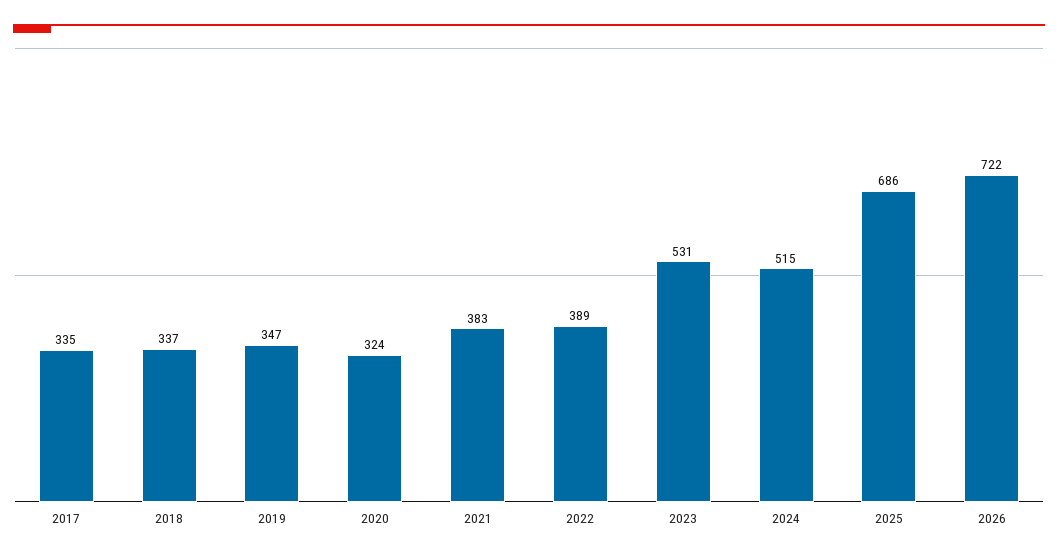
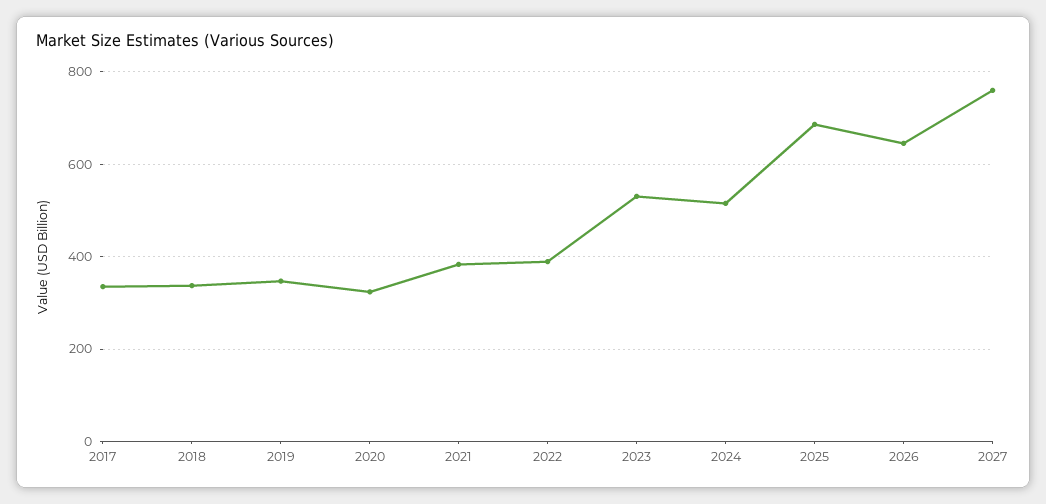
2026: 722 -> 640
2027: none -> 760

